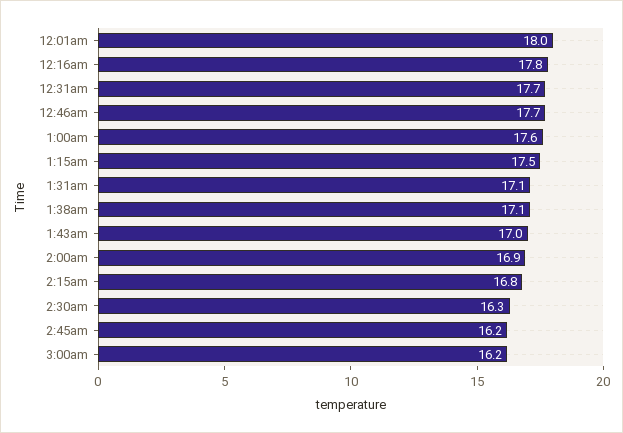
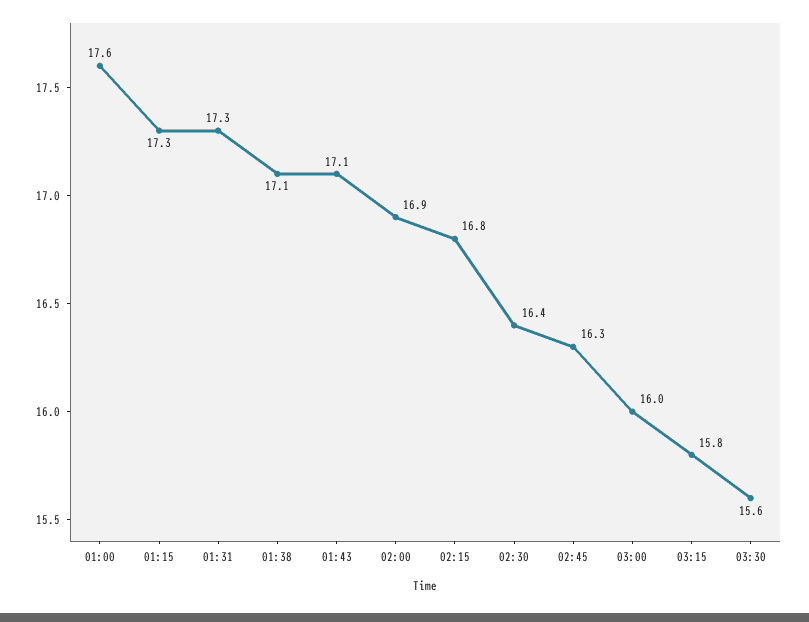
12:01am: 18 -> none
12:16am: 17.8 -> none
12:31am: 17.7 -> none
12:46am: 17.7 -> none
1:15am: 17.5 -> 17.3
1:31am: 17.1 -> 17.3
1:43am: 17 -> 17.1
2:30am: 16.3 -> 16.4
2:45am: 16.2 -> 16.3
3:00am: 16.2 -> 16
03:15: none -> 15.8
03:30: none -> 15.6

